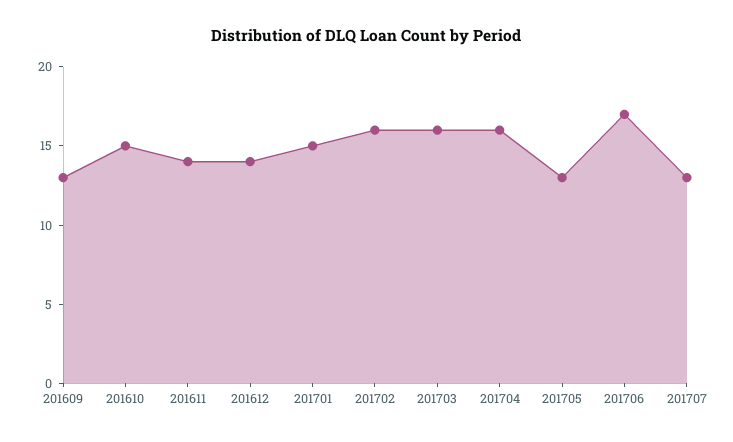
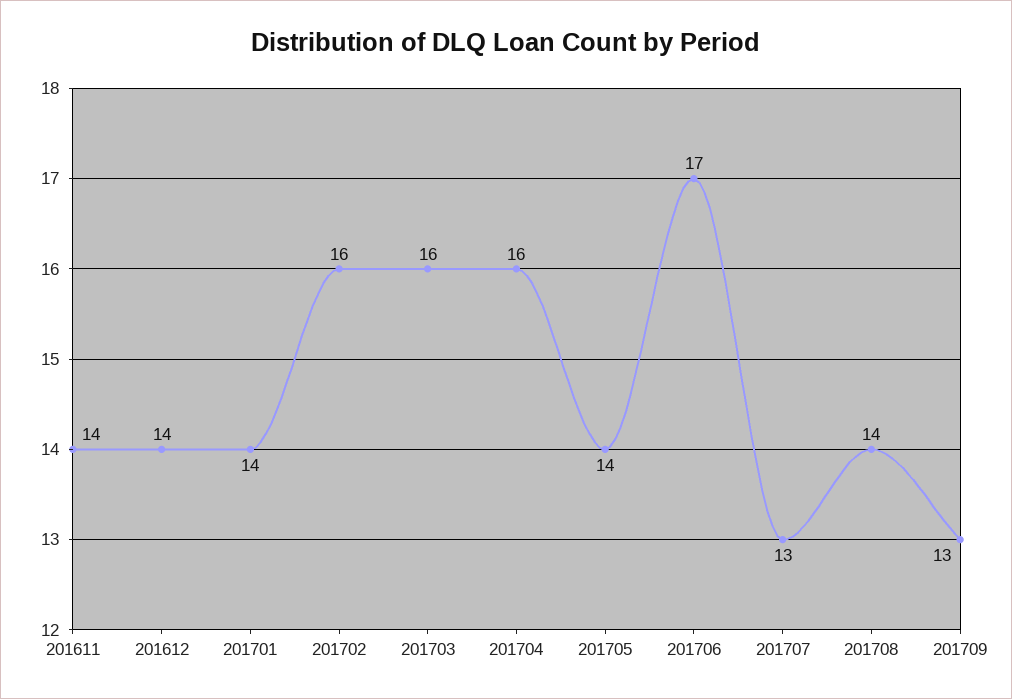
201609: 13 -> none
201610: 15 -> none
201701: 15 -> 14
201705: 13 -> 14
201708: none -> 14
201709: none -> 13

